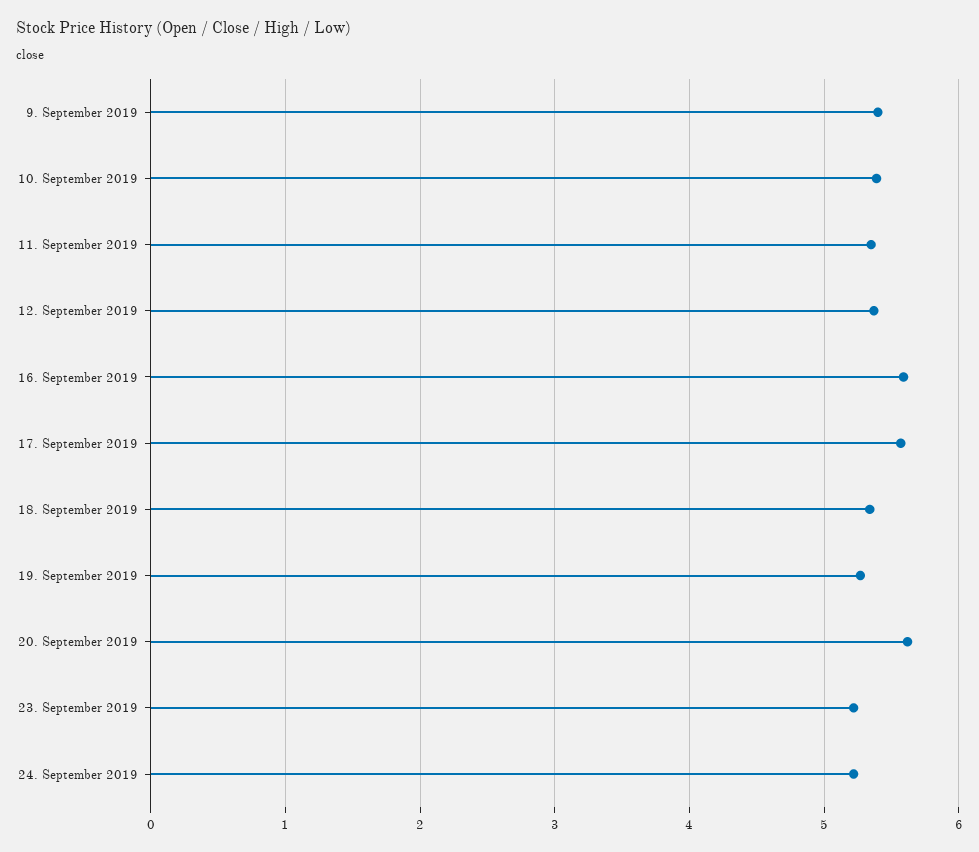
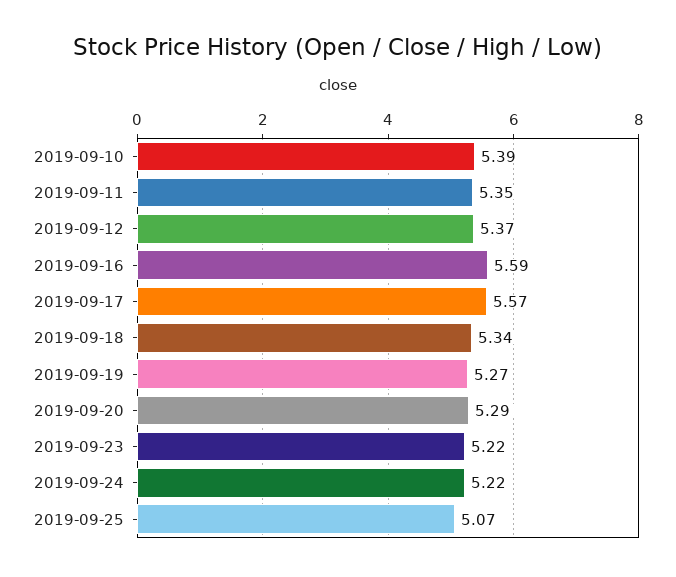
9. September 2019: 5.4 -> none
20. September 2019: 5.6 -> 5.29
2019-09-25: none -> 5.07

